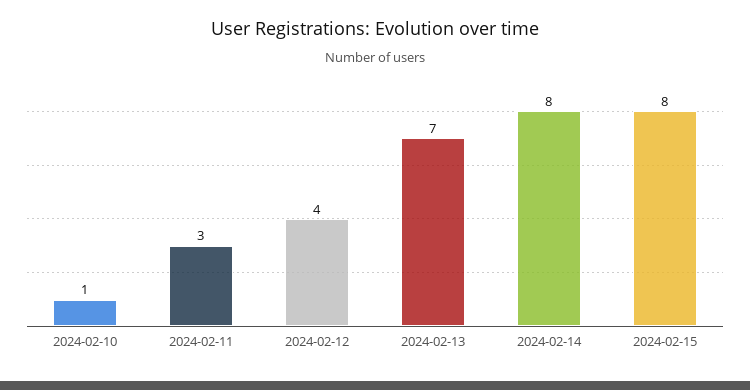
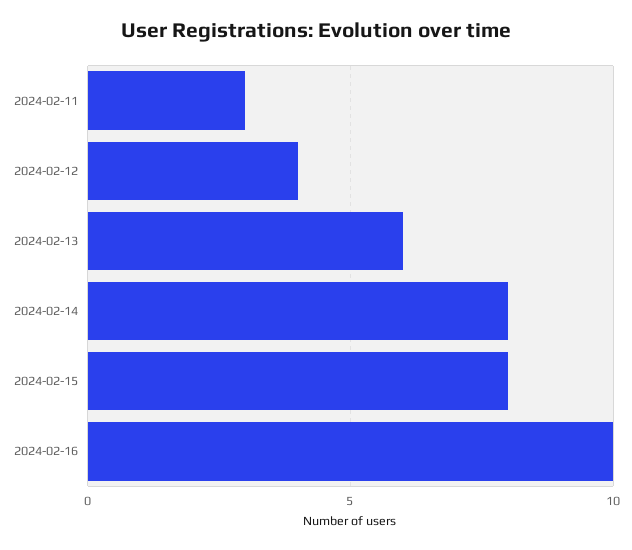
2024-02-10: 1 -> none
2024-02-13: 7 -> 6
2024-02-16: none -> 10

